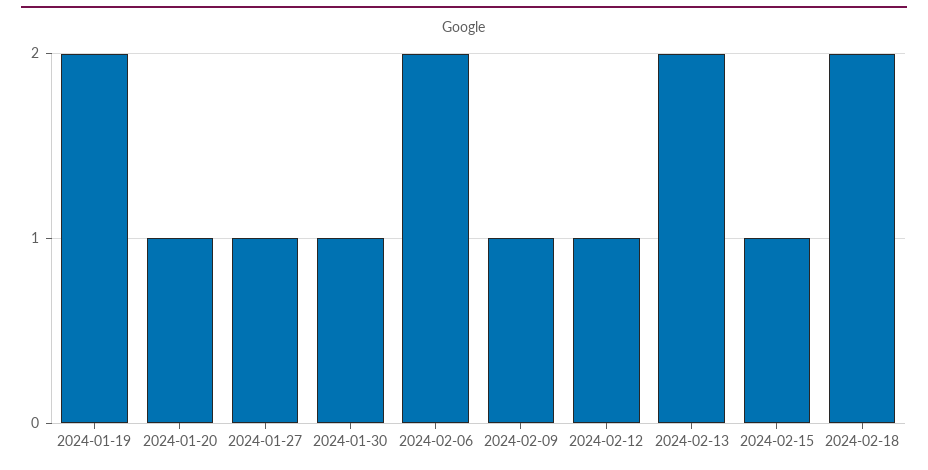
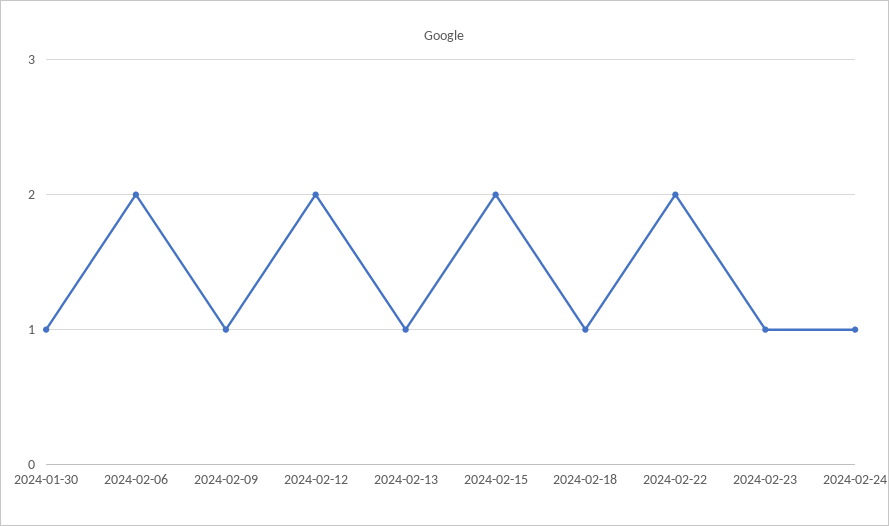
2024-01-19: 2 -> none
2024-01-20: 1 -> none
2024-01-27: 1 -> none
2024-02-12: 1 -> 2
2024-02-13: 2 -> 1
2024-02-15: 1 -> 2
2024-02-18: 2 -> 1
2024-02-22: none -> 2
2024-02-23: none -> 1
2024-02-24: none -> 1

